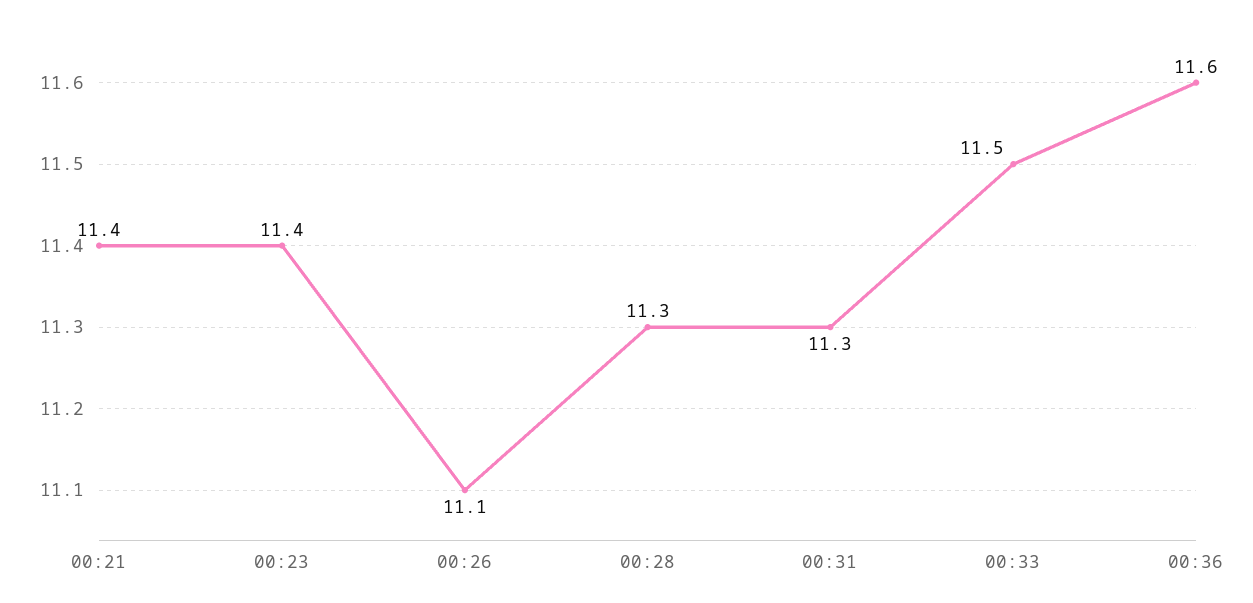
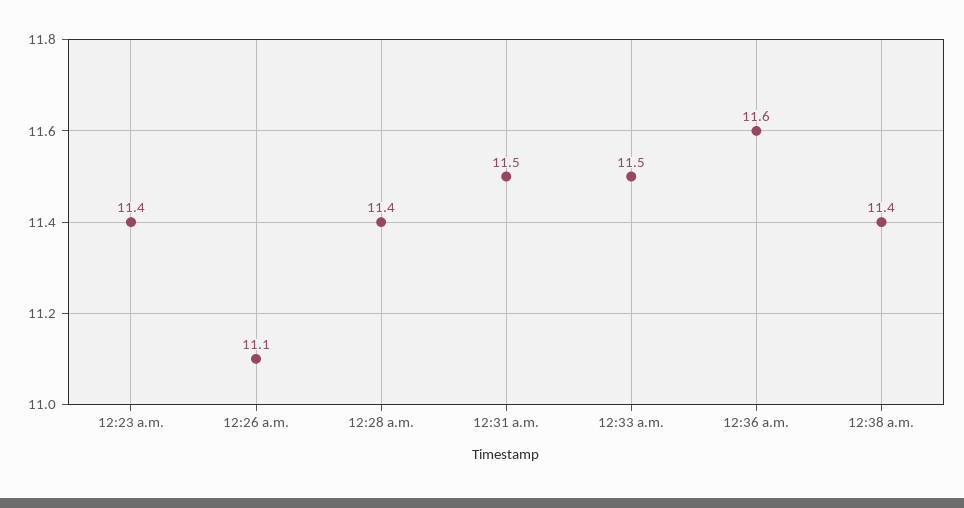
00:21: 11.4 -> none
00:28: 11.3 -> 11.4
00:31: 11.3 -> 11.5
12:38 a.m.: none -> 11.4

